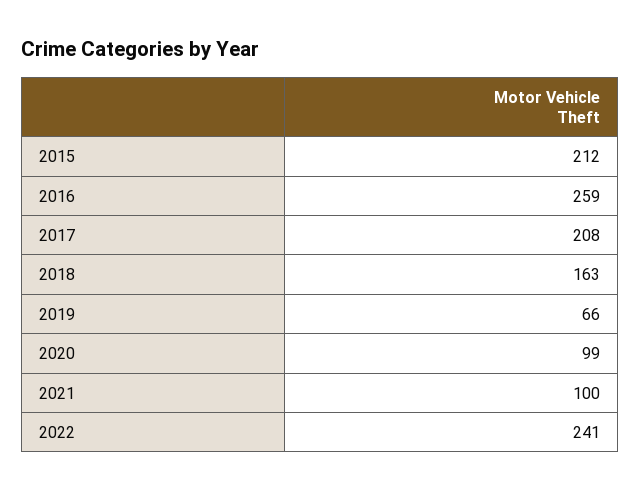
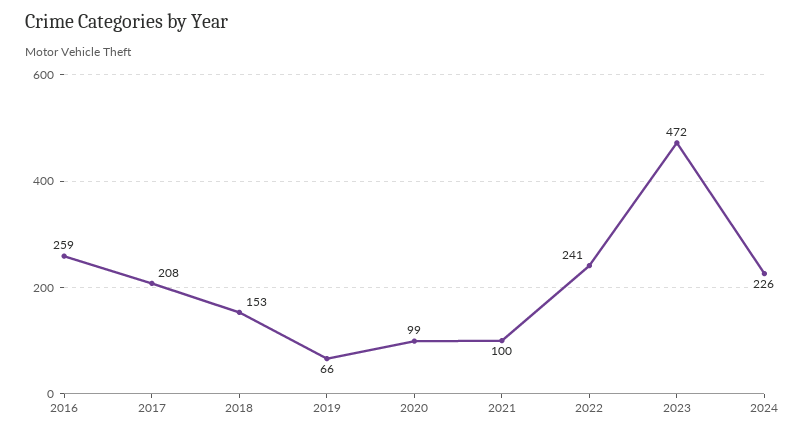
2015: 212 -> none
2018: 163 -> 153
2023: none -> 472
2024: none -> 226

